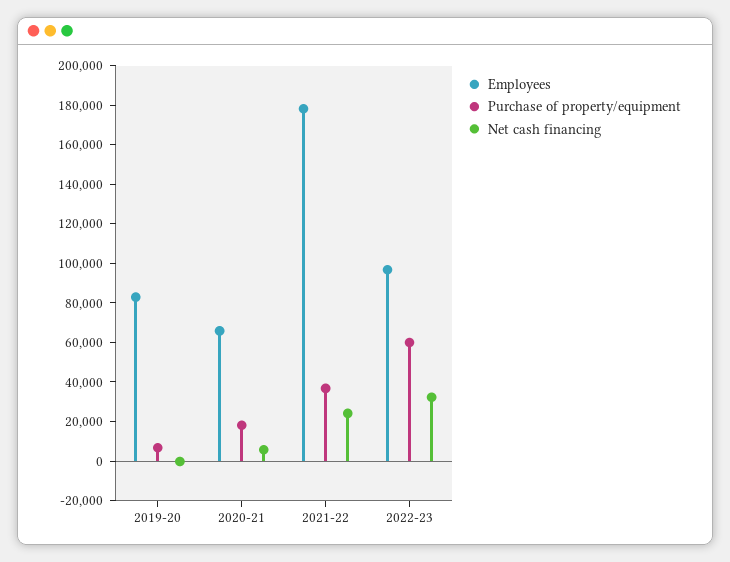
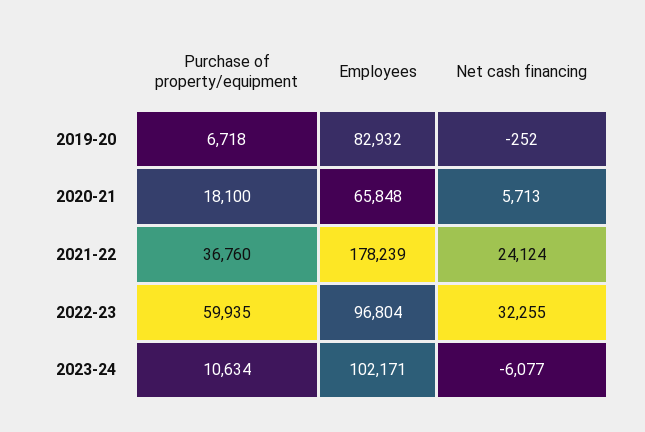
Purchase of property/equipment, 2023-24: none -> 10634
Employees, 2023-24: none -> 102171
Net cash financing, 2023-24: none -> -6077

